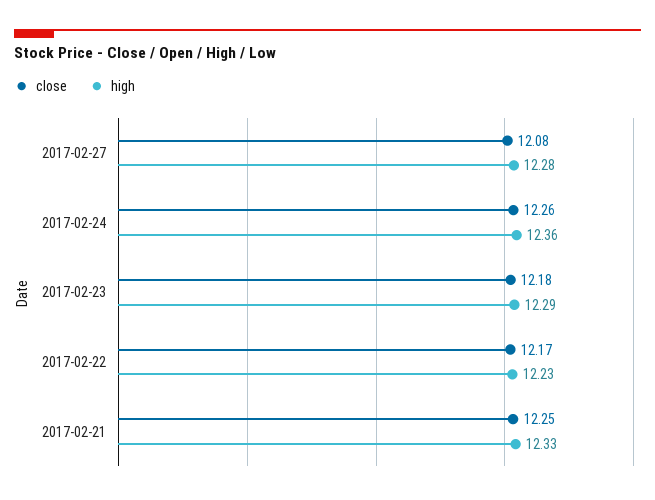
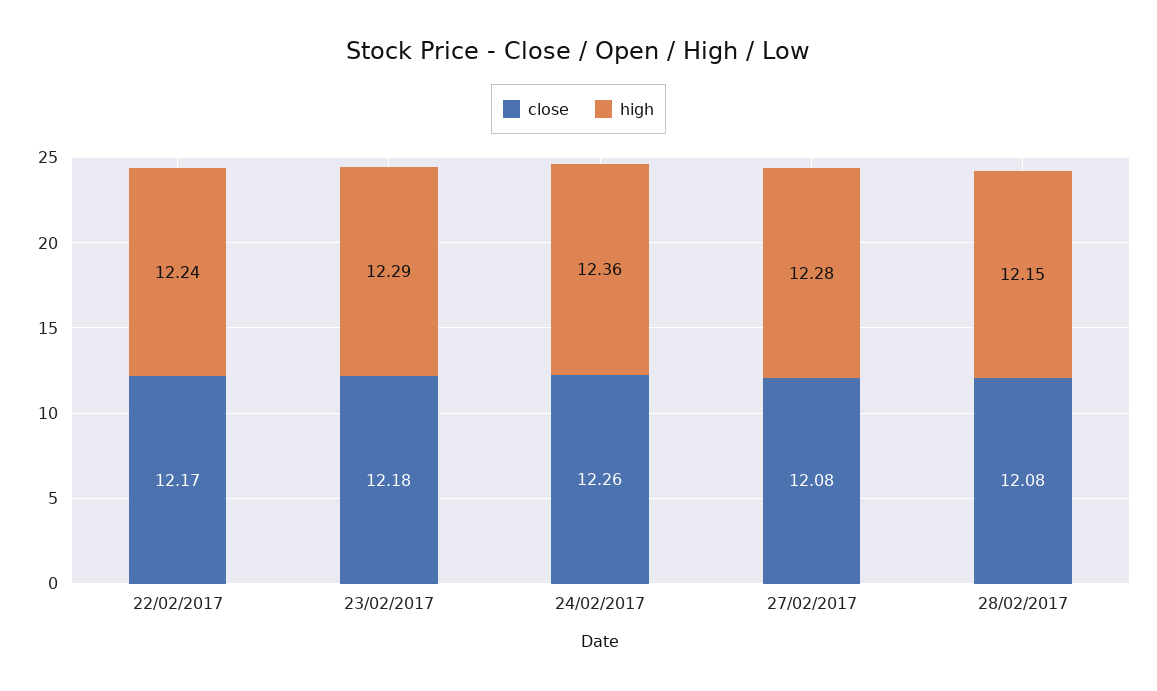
high, 2017-02-22: 12.23 -> 12.24
close, 2017-02-21: 12.25 -> none
high, 2017-02-21: 12.33 -> none
close, 28/02/2017: none -> 12.08
high, 28/02/2017: none -> 12.15

